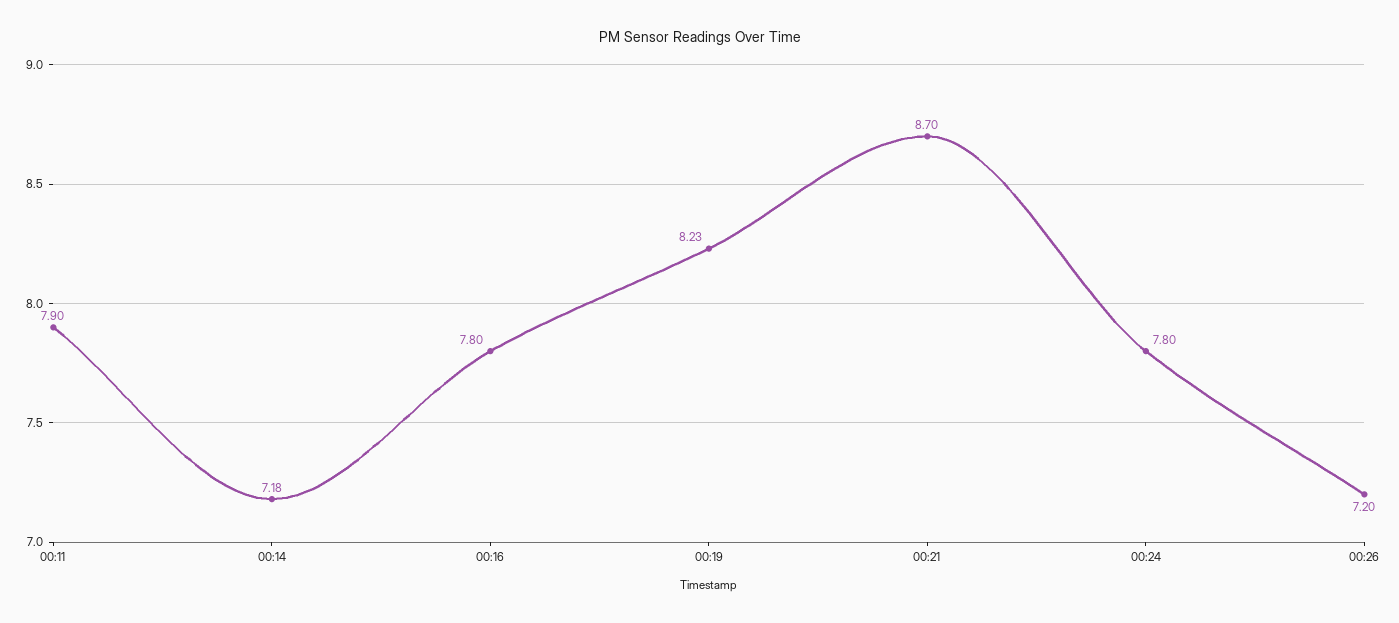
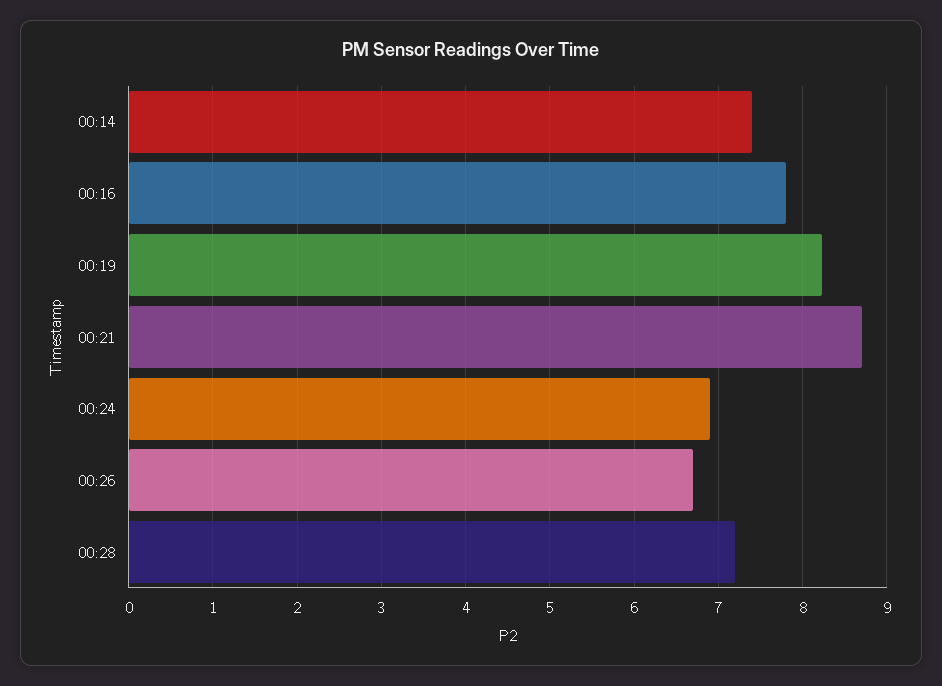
00:11: 7.9 -> none
00:14: 7.18 -> 7.4
00:24: 7.8 -> 6.9
00:26: 7.2 -> 6.7
00:28: none -> 7.2

